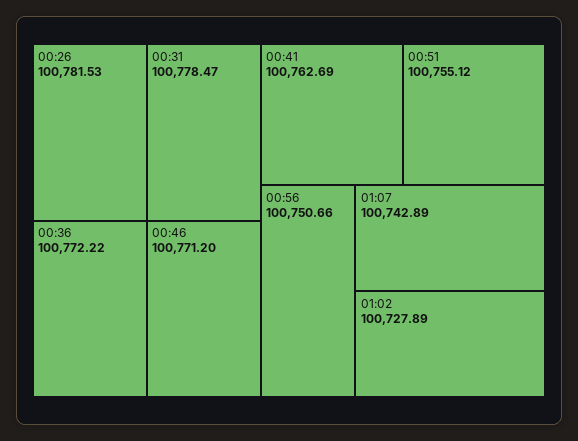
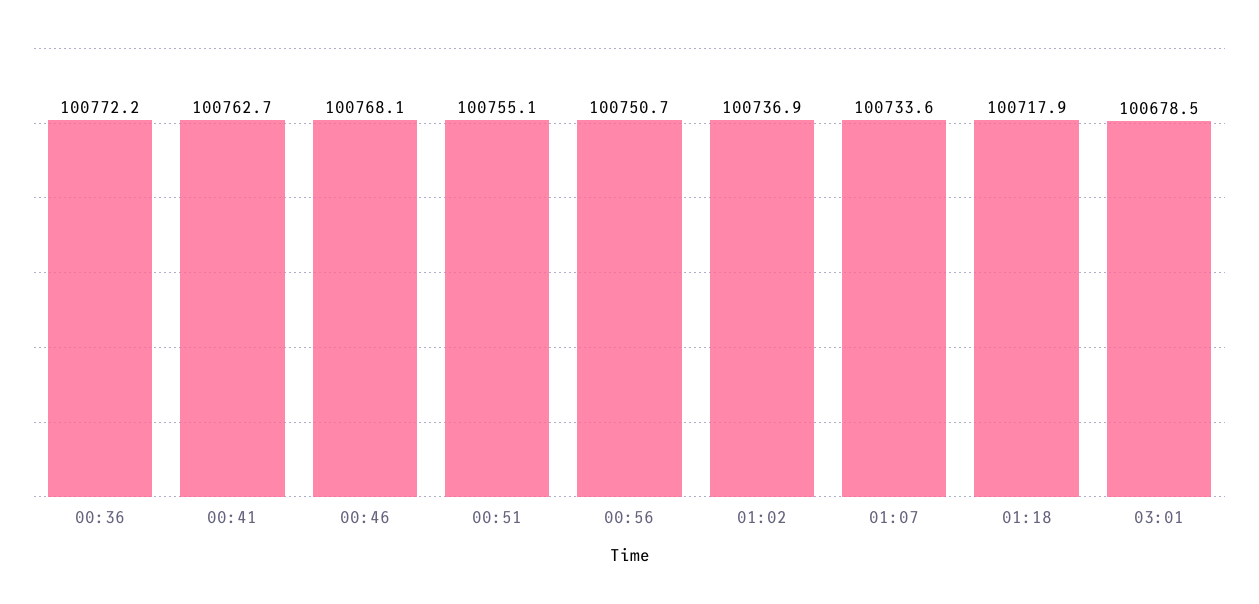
00:26: 100781.53 -> none
00:31: 100778.47 -> none
00:46: 100771.2 -> 100768.1
01:07: 100742.89 -> 100733.6
01:02: 100727.89 -> 100736.9
01:18: none -> 100717.9
03:01: none -> 100678.5

